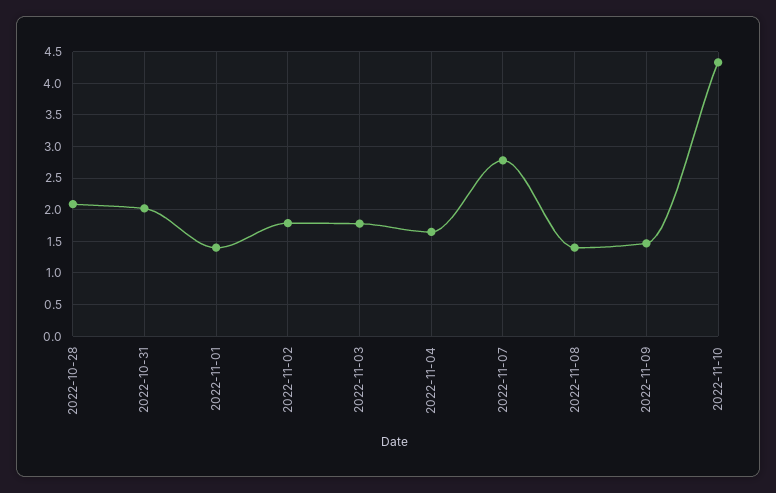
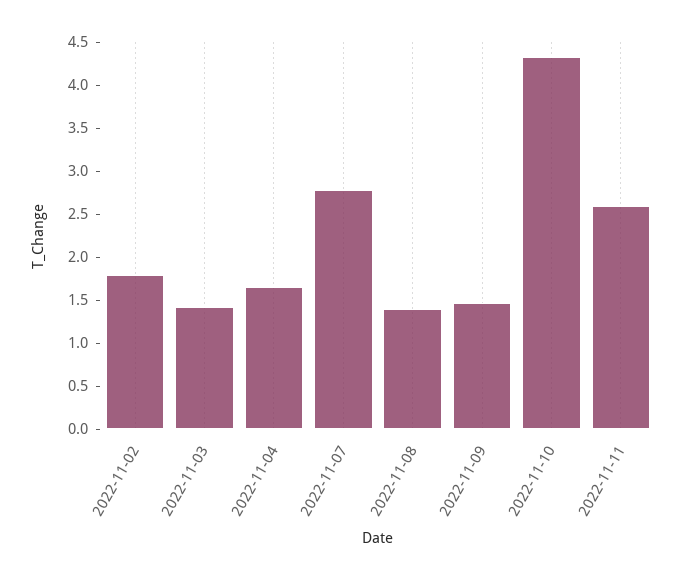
2022-10-28: 2.1 -> none
2022-10-31: 2 -> none
2022-11-01: 1.4 -> none
2022-11-03: 1.8 -> 1.4
2022-11-11: none -> 2.6

